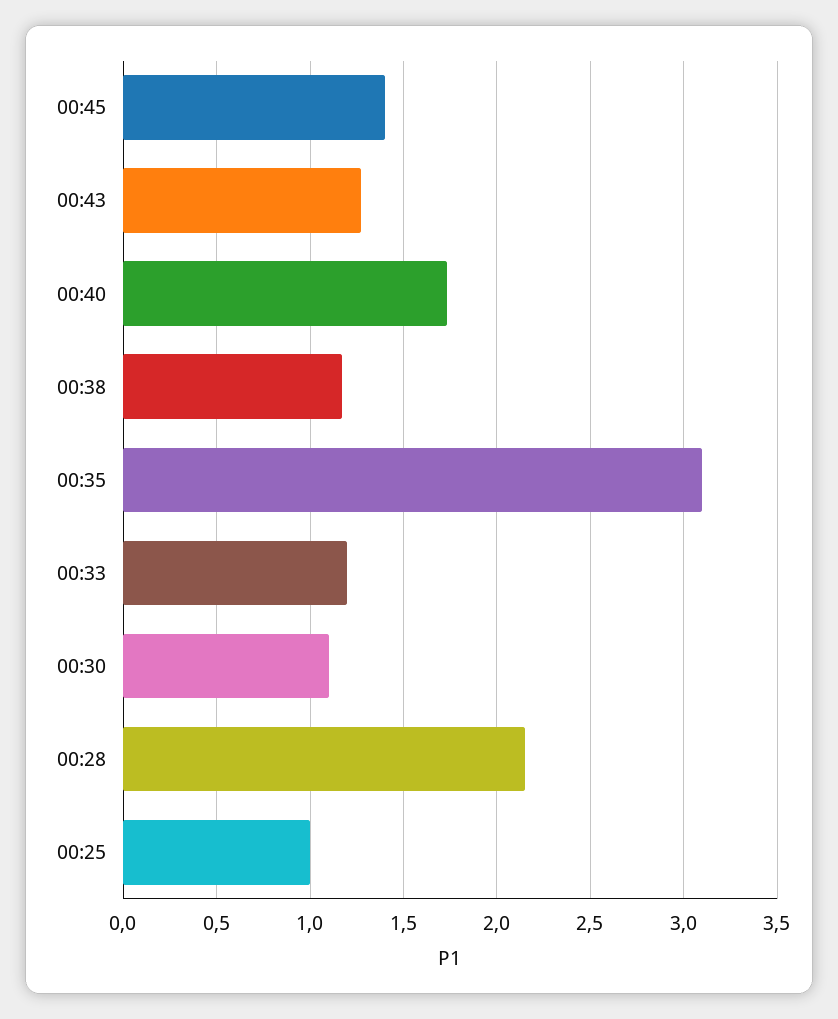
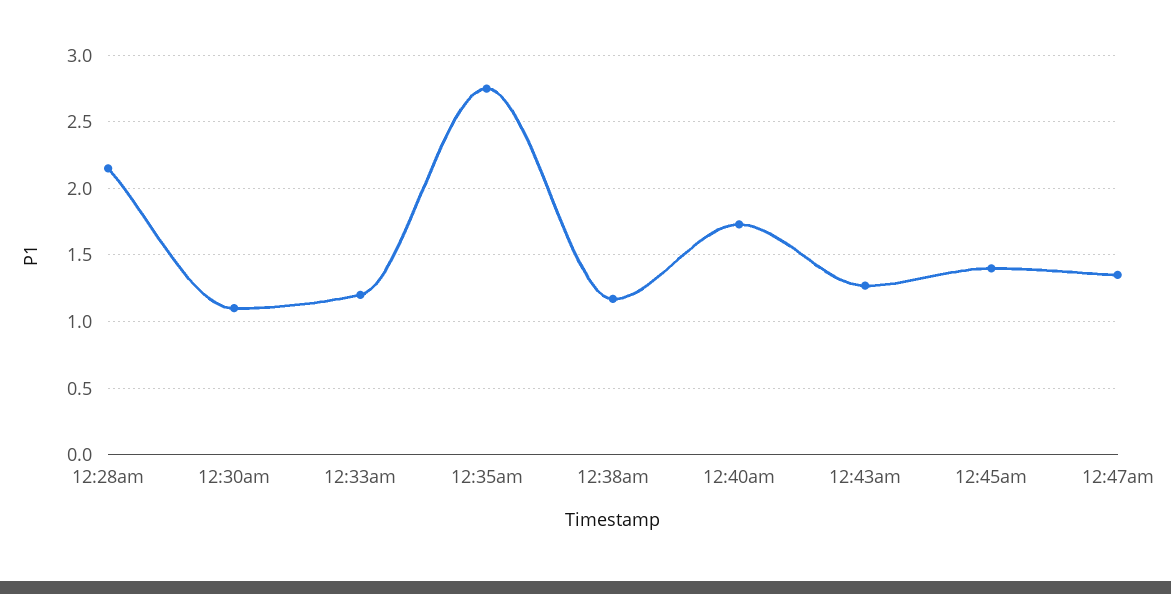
00:35: 3.1 -> 2.75
00:25: 1 -> none
12:47am: none -> 1.35

